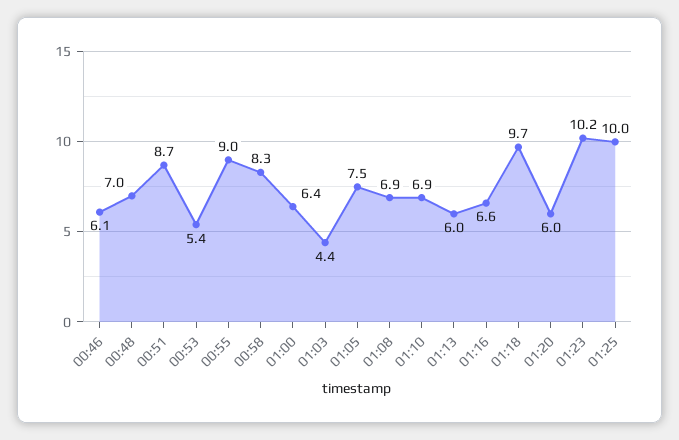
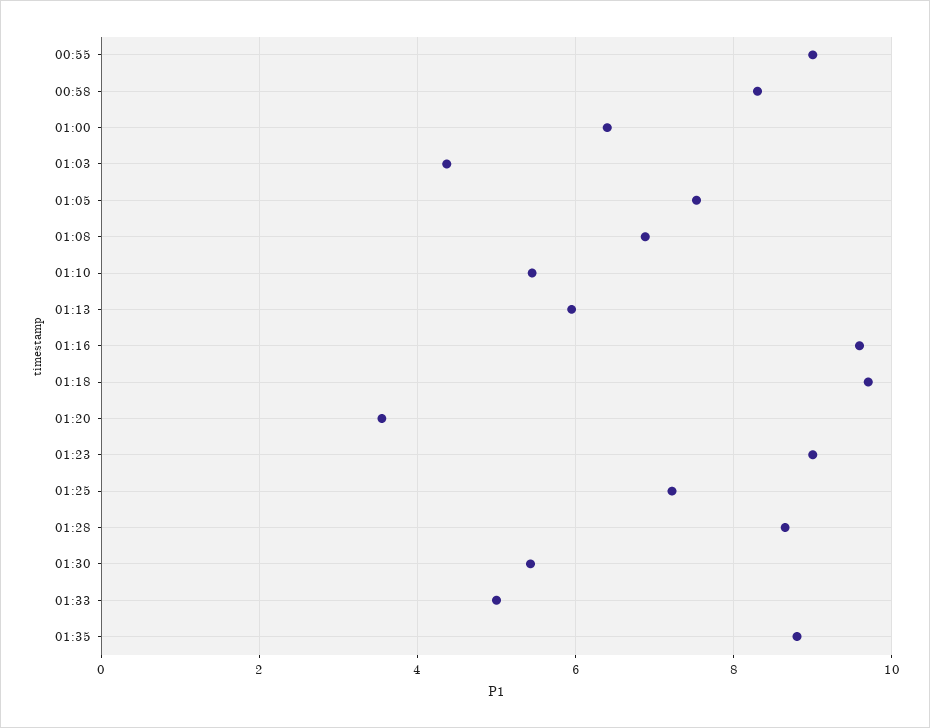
00:46: 6.1 -> none
00:48: 7 -> none
00:51: 8.7 -> none
00:53: 5.4 -> none
01:10: 6.9 -> 5.4
01:16: 6.6 -> 9.6
01:20: 6 -> 3.6
01:23: 10.2 -> 9
01:25: 10 -> 7.2
01:28: none -> 8.6
01:30: none -> 5.4
01:33: none -> 5
01:35: none -> 8.8

